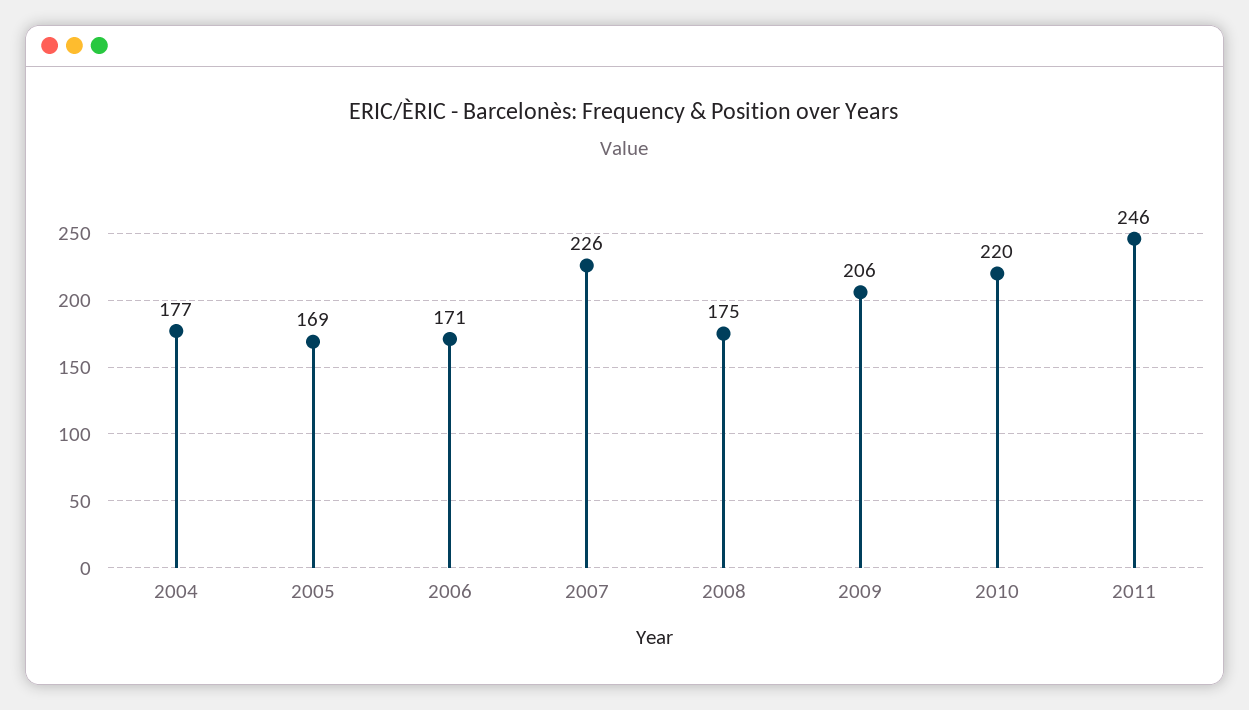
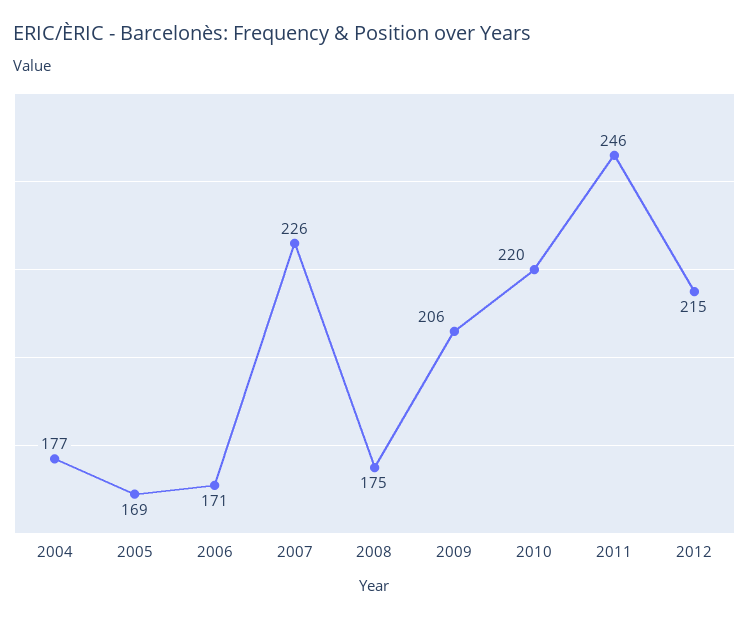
2012: none -> 215

